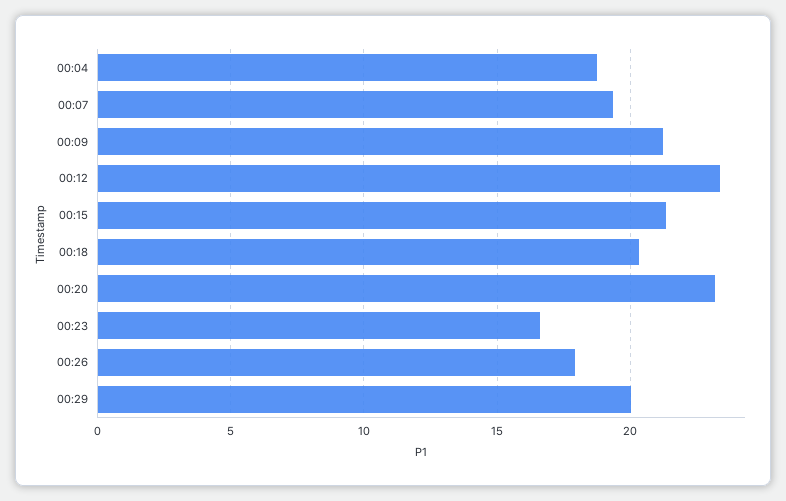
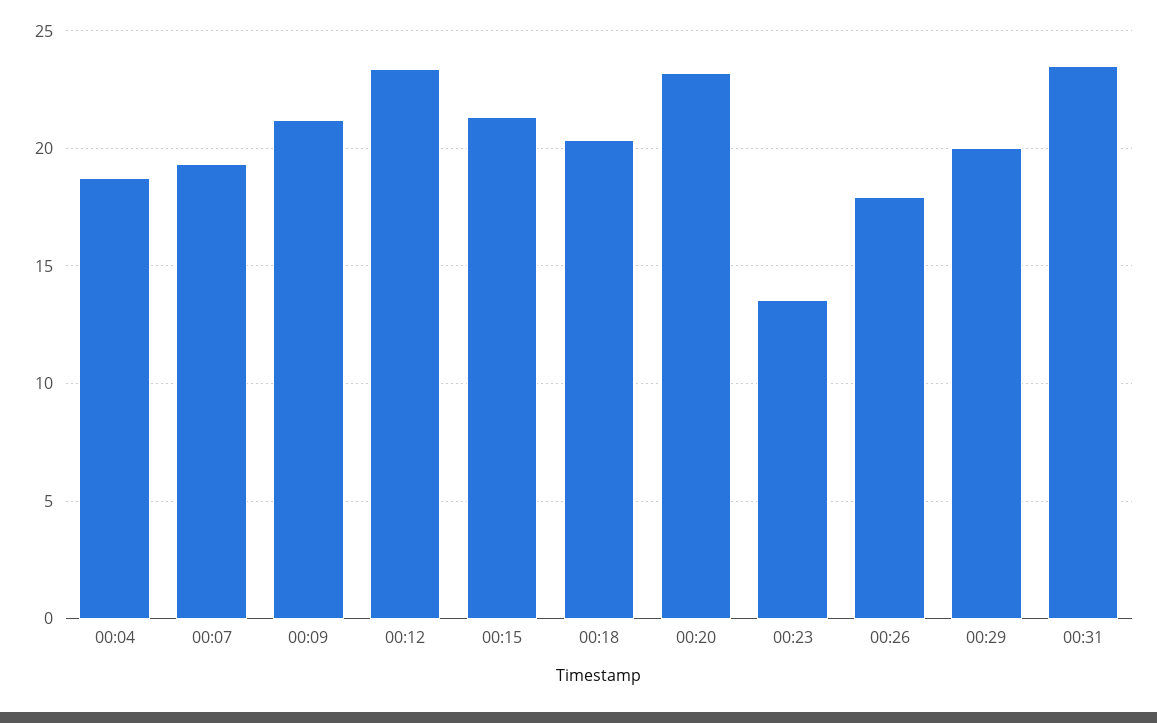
00:23: 16.5 -> 13.5
00:31: none -> 23.5

